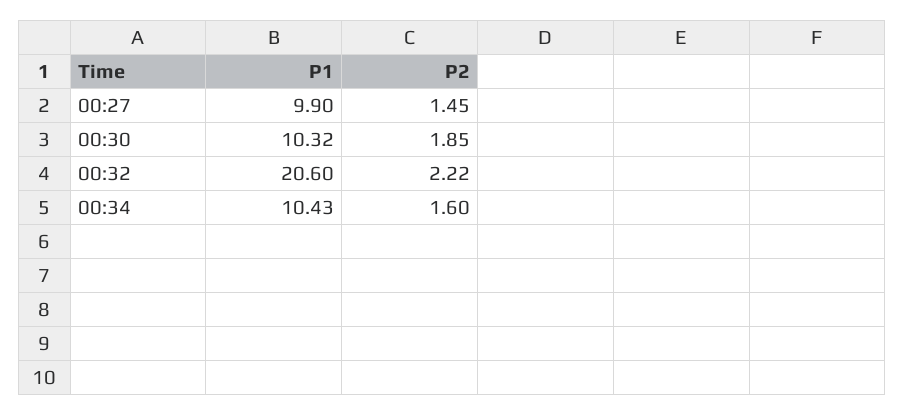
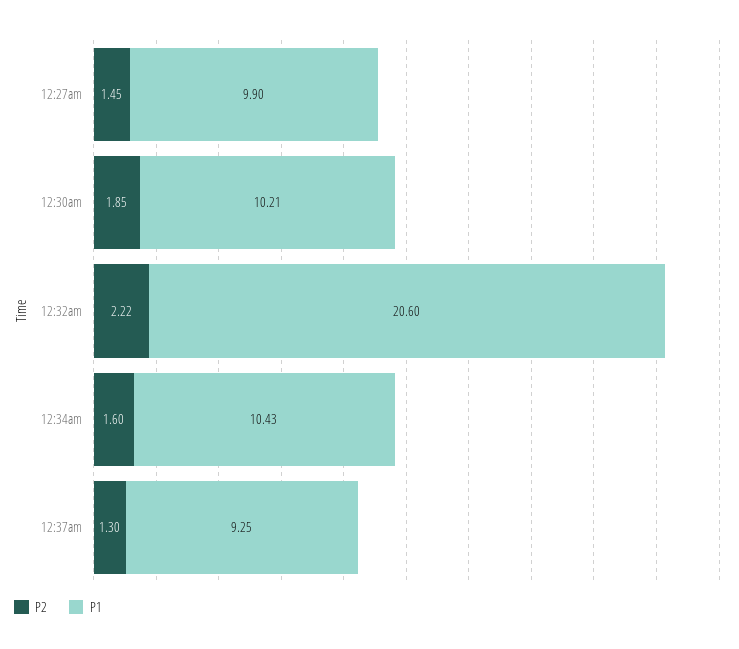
P1, 00:30: 10.32 -> 10.21
P2, 12:37am: none -> 1.3
P1, 12:37am: none -> 9.25

